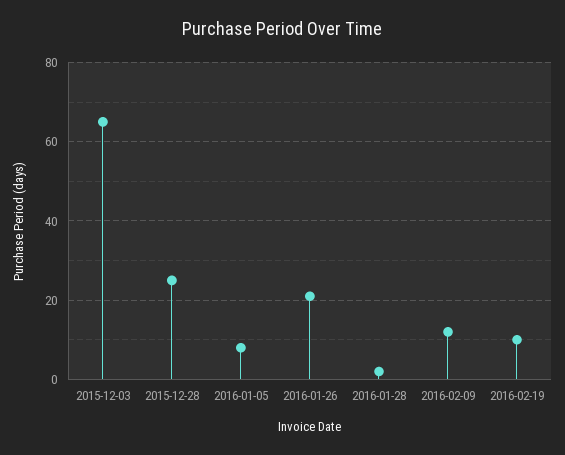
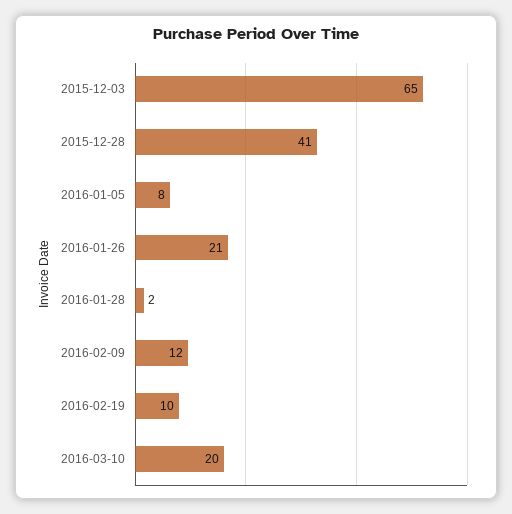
2015-12-28: 25 -> 41
2016-03-10: none -> 20

